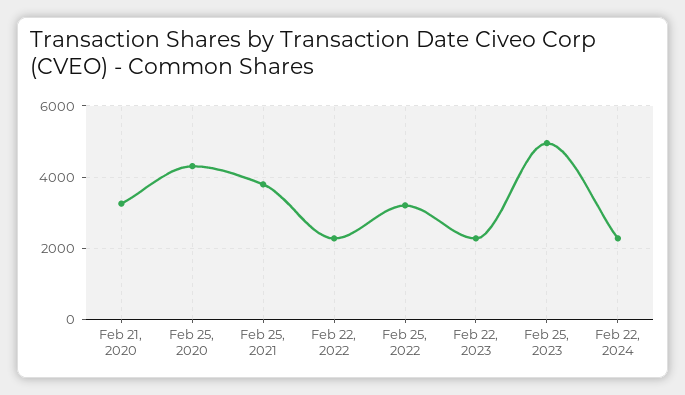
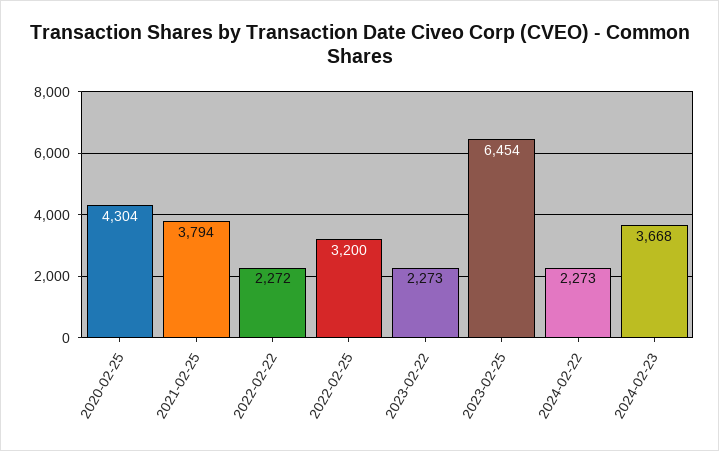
Feb 21, 2020: 3200 -> none
Feb 25, 2023: 5000 -> 6454
2024-02-23: none -> 3668

